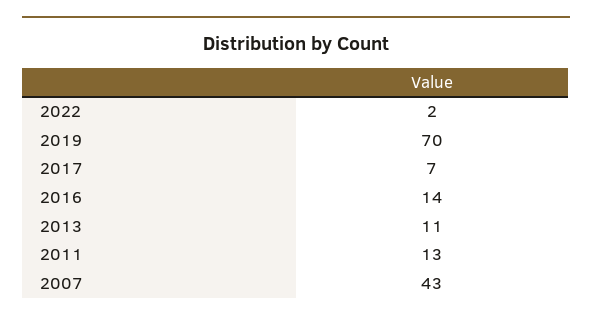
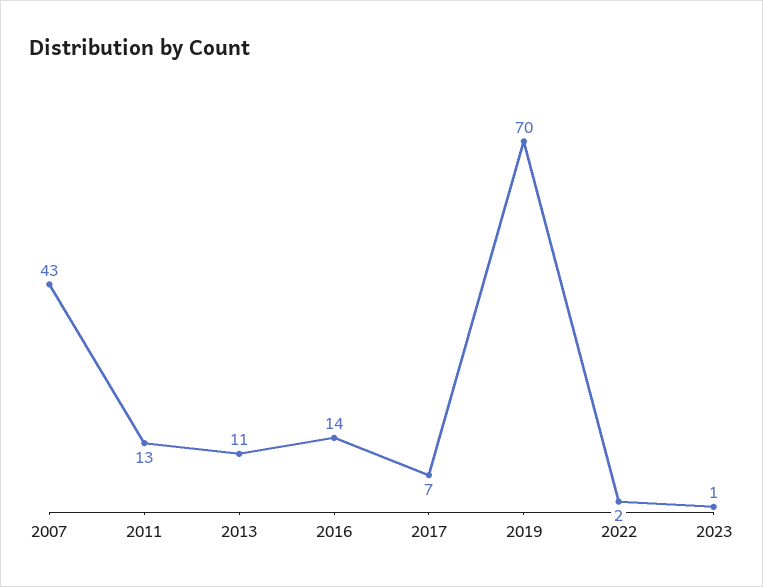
2023: none -> 1

